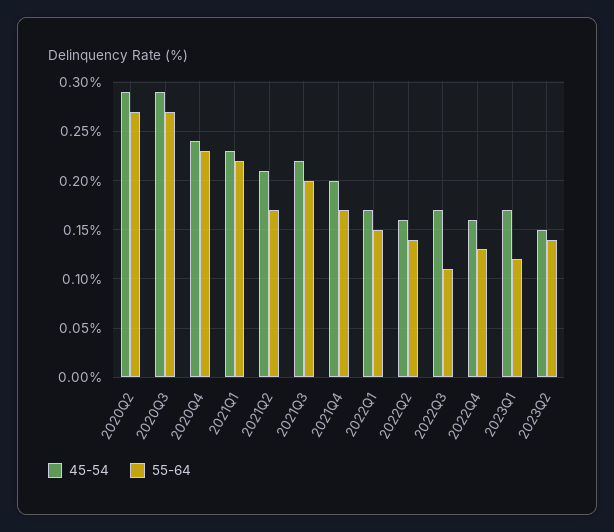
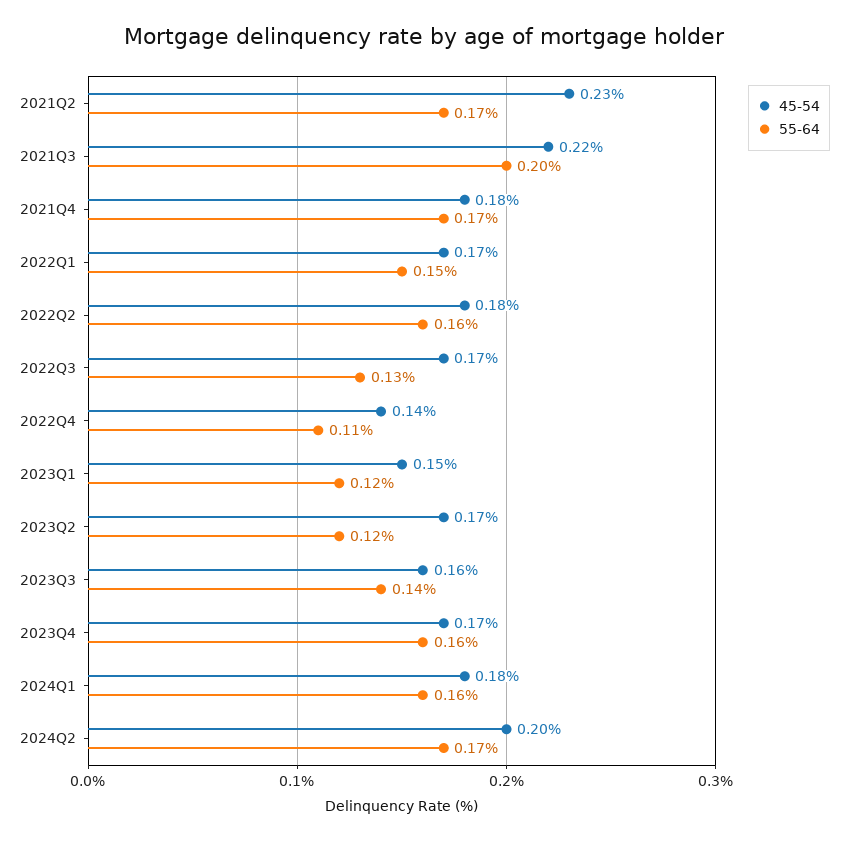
45-54, 2020Q2: 0.29 -> none
55-64, 2020Q2: 0.27 -> none
45-54, 2020Q3: 0.29 -> none
55-64, 2020Q3: 0.27 -> none
45-54, 2020Q4: 0.24 -> none
55-64, 2020Q4: 0.23 -> none
45-54, 2021Q1: 0.23 -> none
55-64, 2021Q1: 0.22 -> none
45-54, 2021Q2: 0.21 -> 0.23
45-54, 2021Q4: 0.2 -> 0.18
45-54, 2022Q2: 0.16 -> 0.18
55-64, 2022Q2: 0.14 -> 0.16
55-64, 2022Q3: 0.11 -> 0.13
45-54, 2022Q4: 0.16 -> 0.14
55-64, 2022Q4: 0.13 -> 0.11
45-54, 2023Q1: 0.17 -> 0.15
45-54, 2023Q2: 0.15 -> 0.17
55-64, 2023Q2: 0.14 -> 0.12
45-54, 2023Q3: none -> 0.16
55-64, 2023Q3: none -> 0.14
45-54, 2023Q4: none -> 0.17
55-64, 2023Q4: none -> 0.16
45-54, 2024Q1: none -> 0.18
55-64, 2024Q1: none -> 0.16
45-54, 2024Q2: none -> 0.2
55-64, 2024Q2: none -> 0.17

